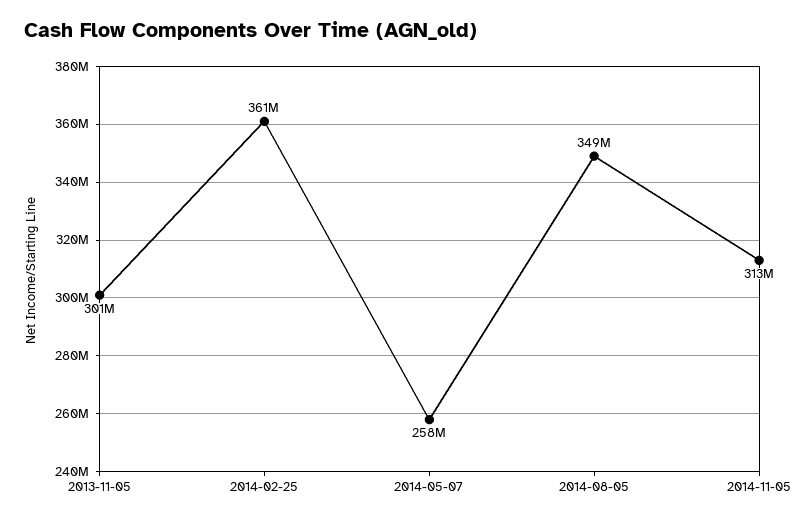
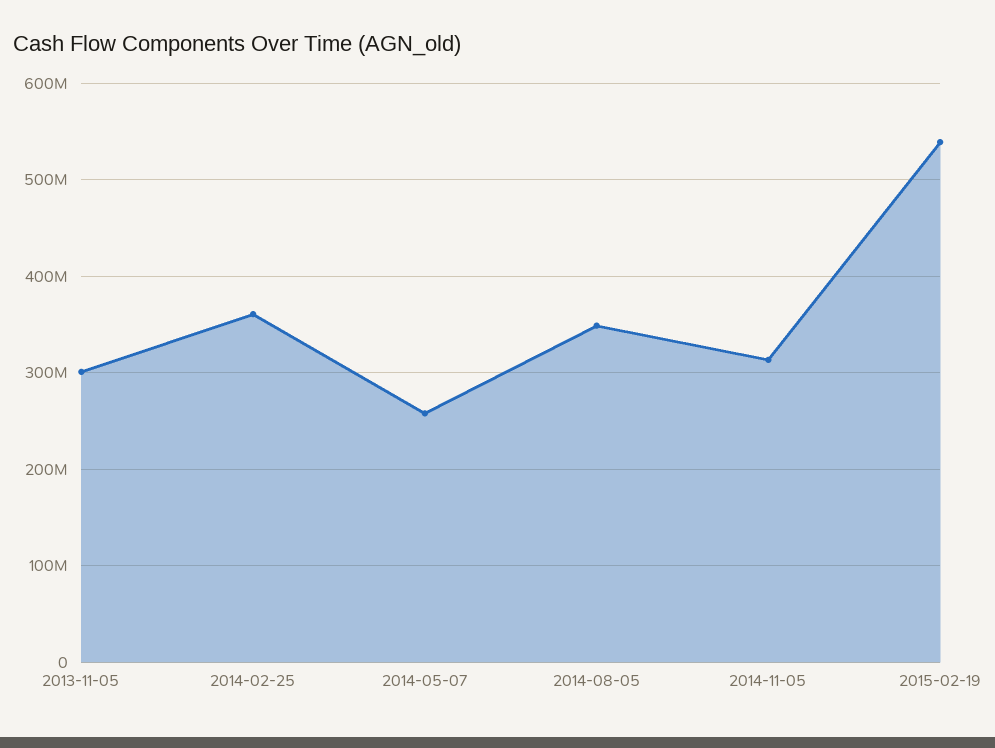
2015-02-19: none -> 540000000

